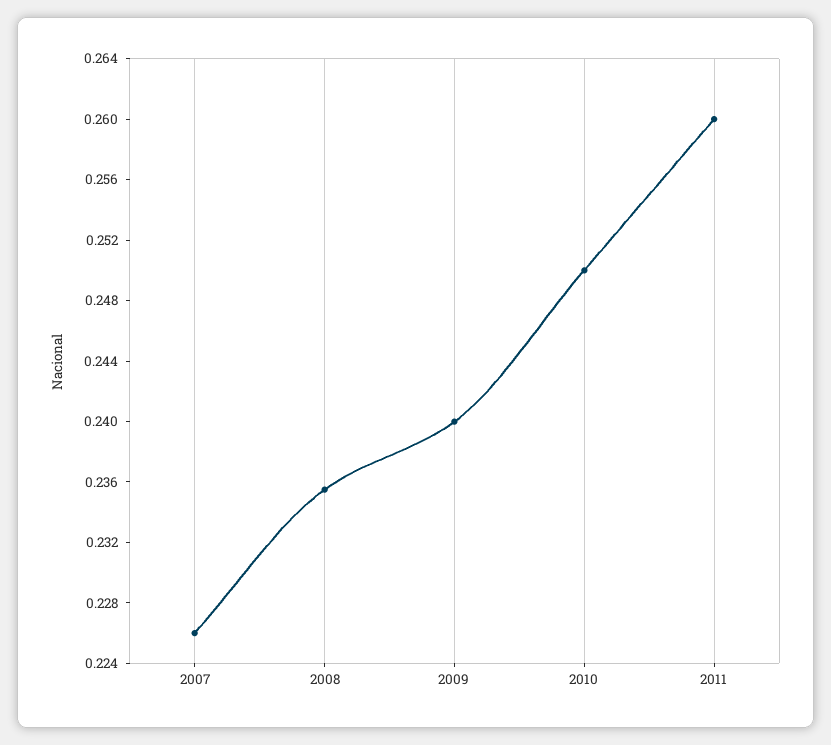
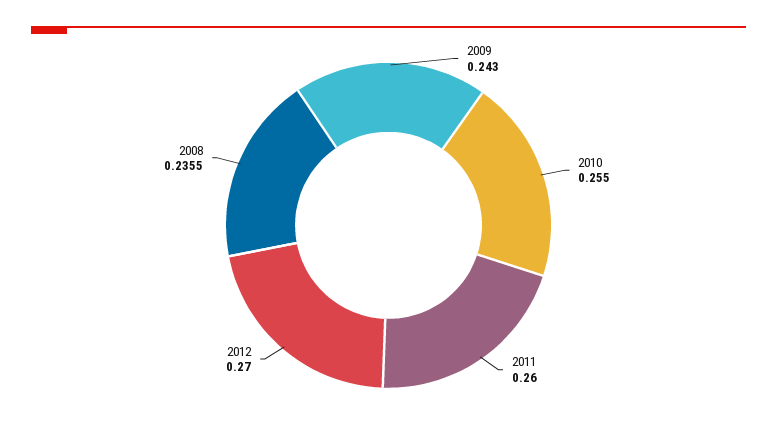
2007: 0.226 -> none
2009: 0.24 -> 0.243
2010: 0.25 -> 0.255
2012: none -> 0.27

